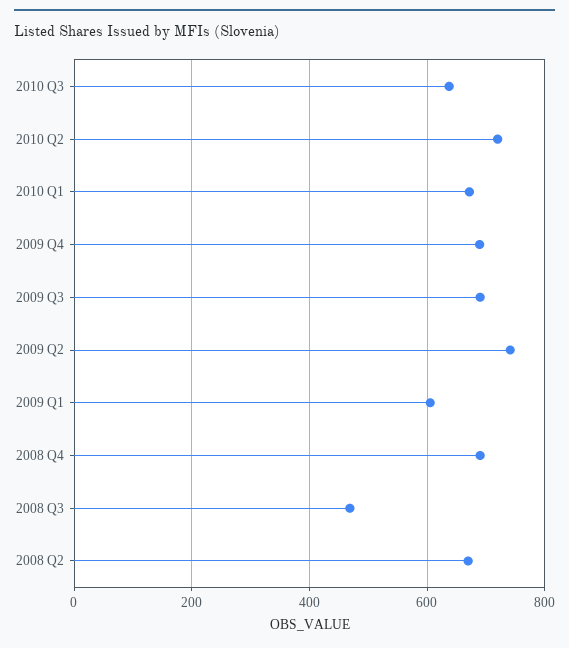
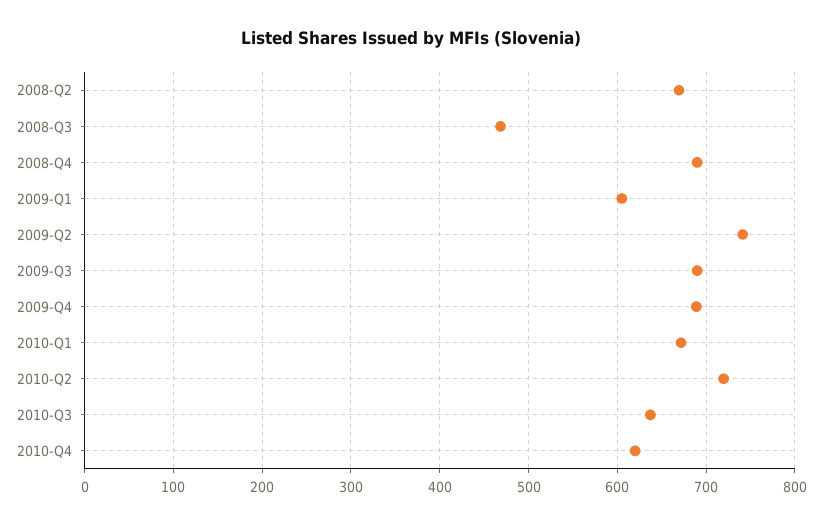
2010-Q4: none -> 620

